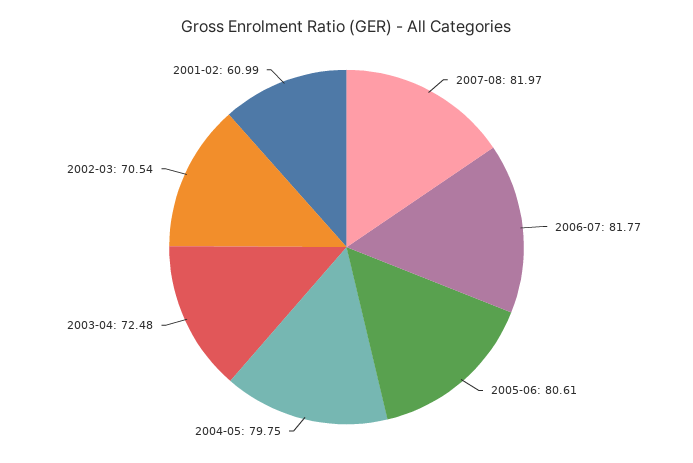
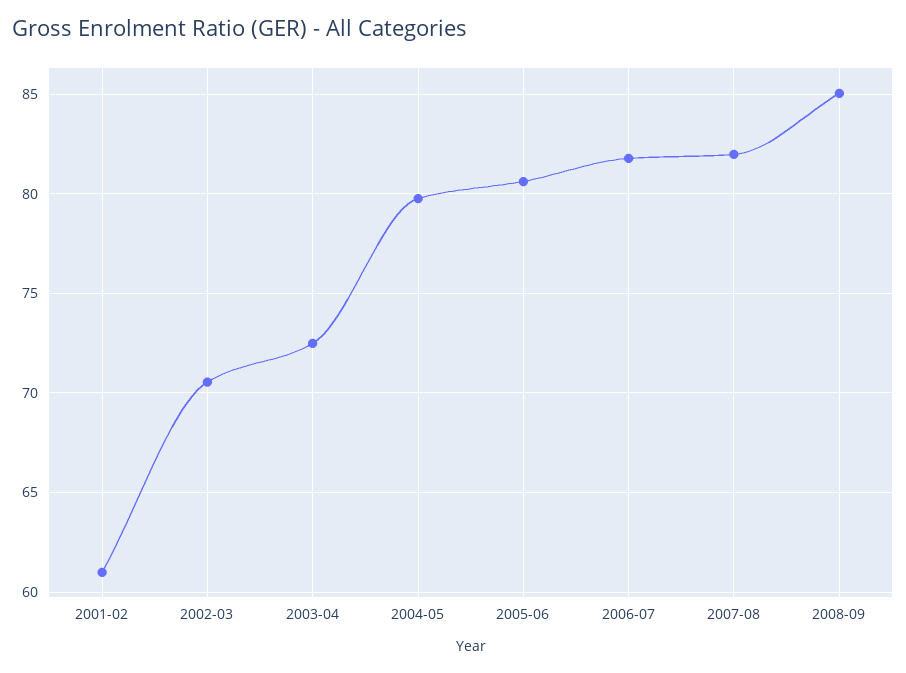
2008-09: none -> 85

